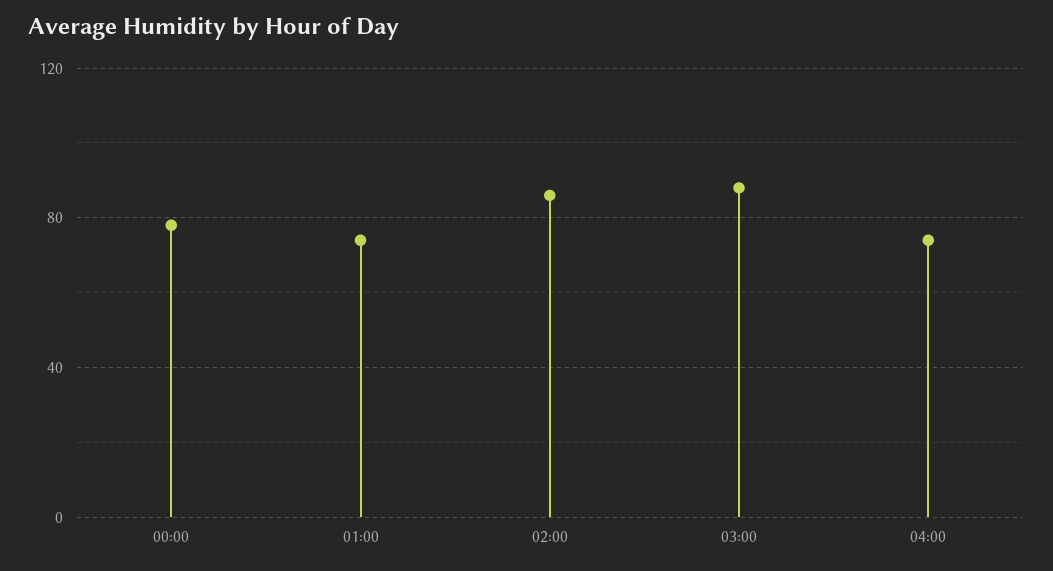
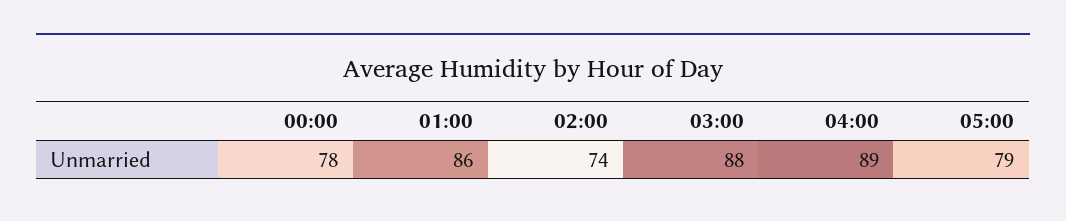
01:00: 75 -> 86
02:00: 85 -> 74
04:00: 75 -> 89
05:00: none -> 79

